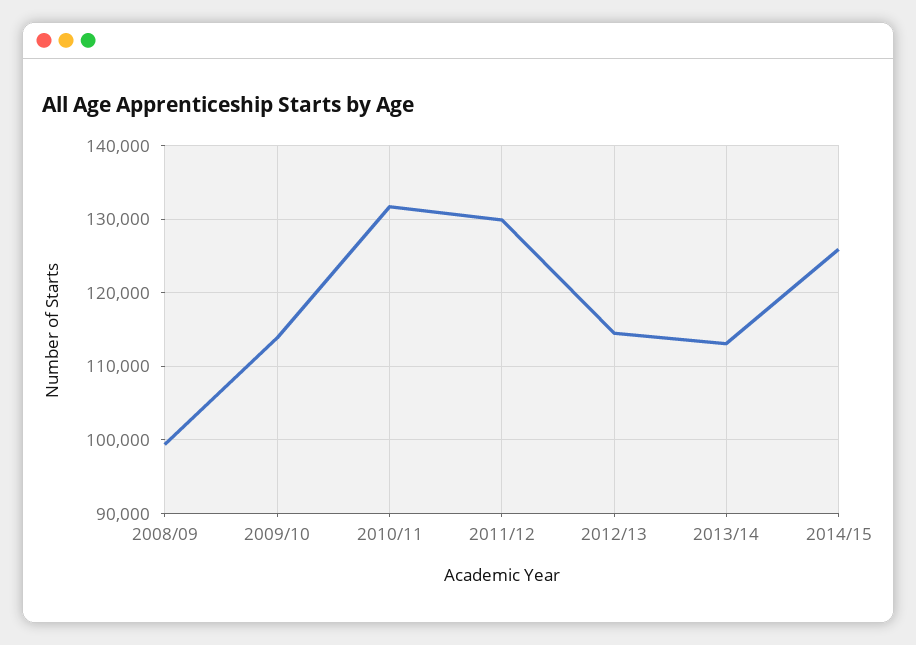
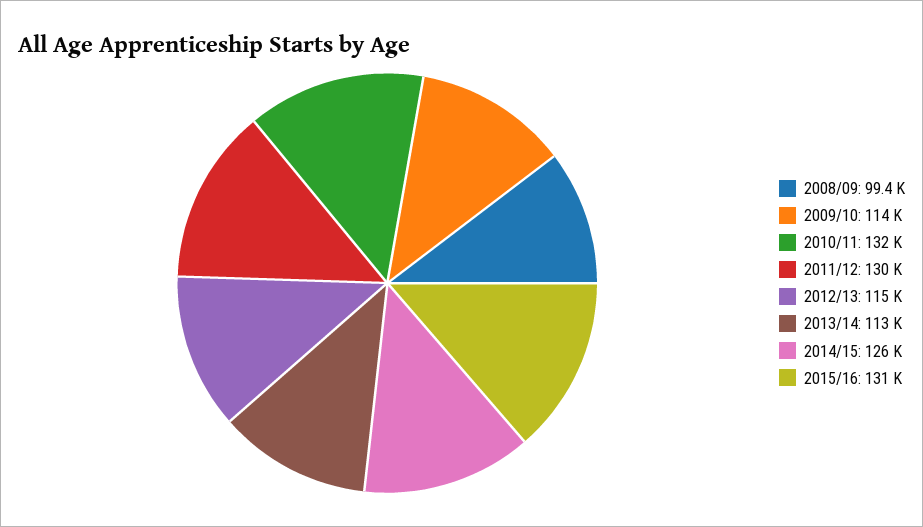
2015/16: none -> 131000

